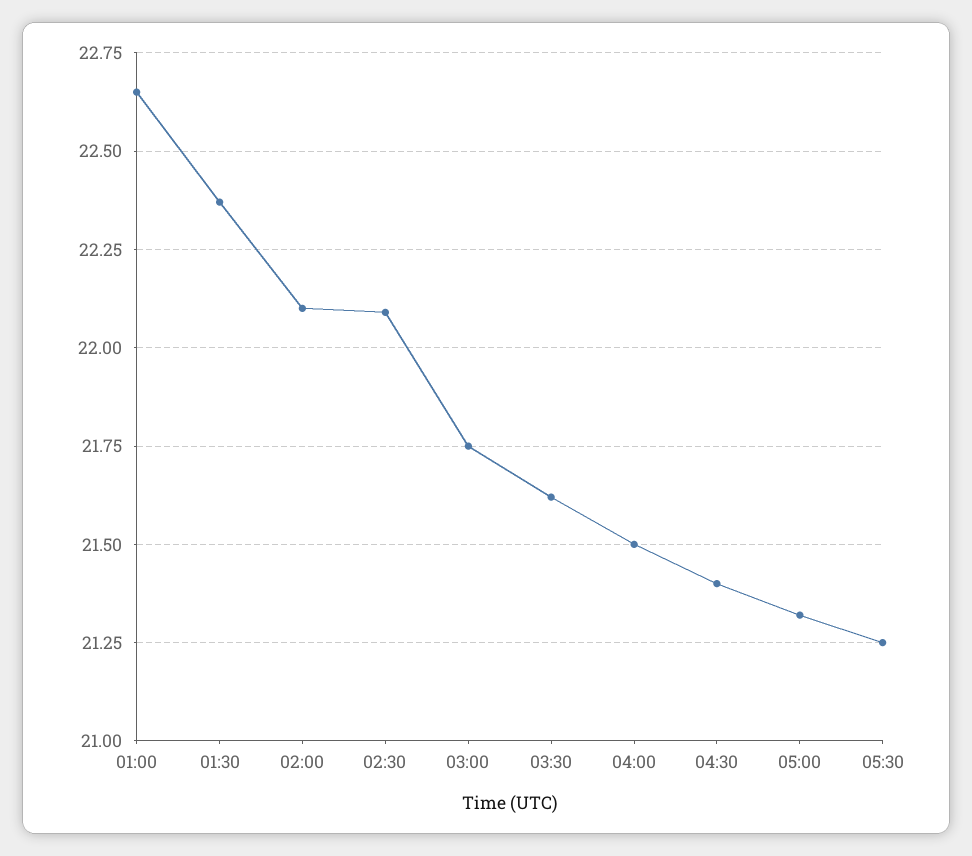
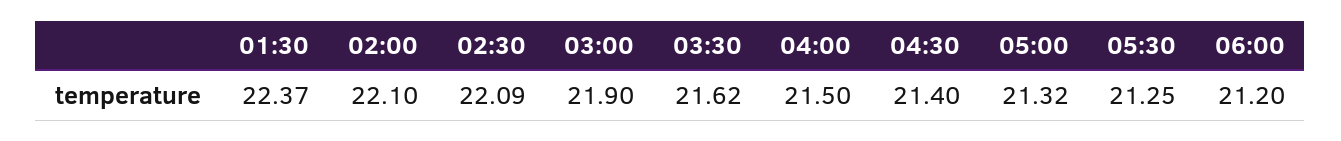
01:00: 22.65 -> none
03:00: 21.75 -> 21.9
06:00: none -> 21.2

